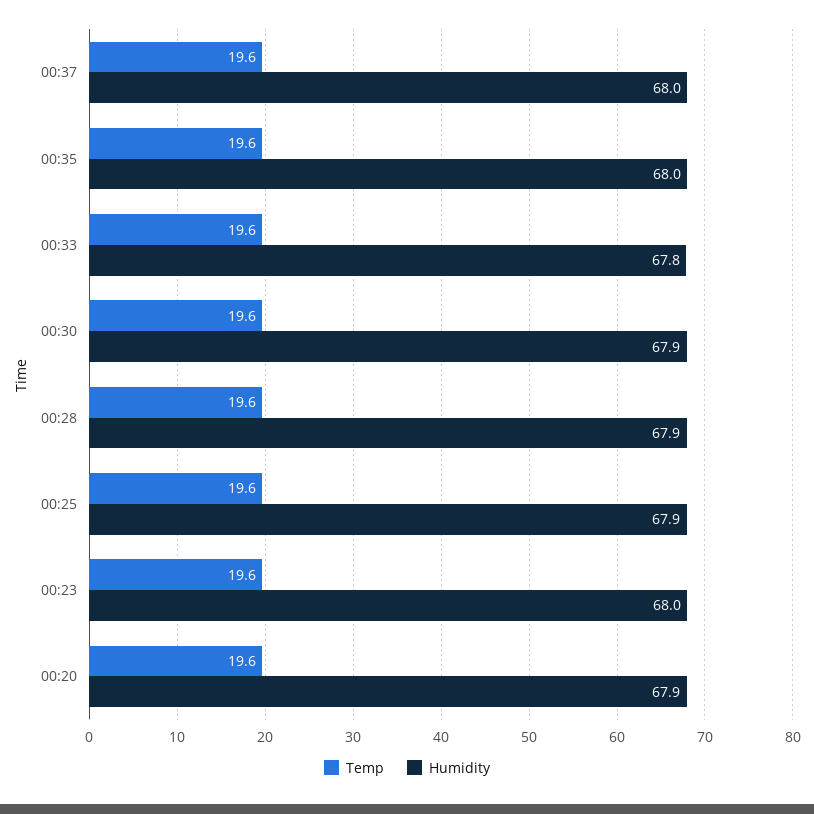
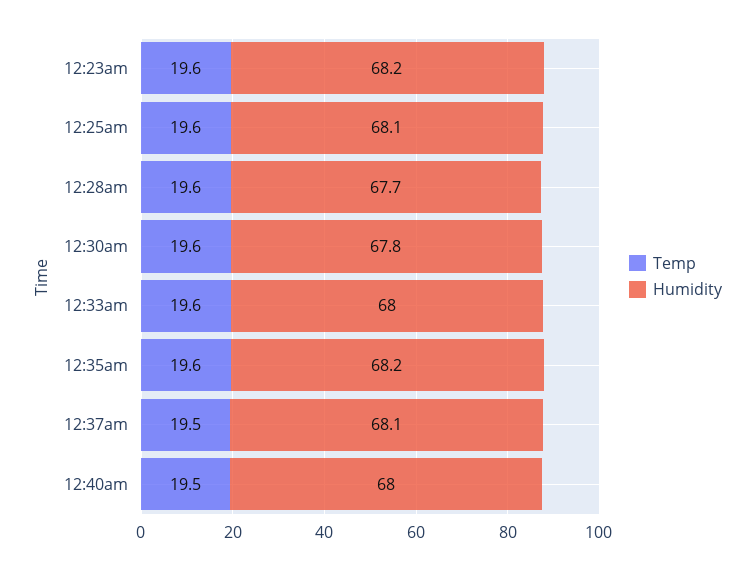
Temp, 00:37: 19.6 -> 19.5
Humidity, 00:37: 68 -> 68.1
Humidity, 00:35: 68 -> 68.2
Humidity, 00:33: 67.8 -> 68
Humidity, 00:30: 67.9 -> 67.8
Humidity, 00:28: 67.9 -> 67.7
Humidity, 00:25: 67.9 -> 68.1
Humidity, 00:23: 68 -> 68.2
Temp, 00:20: 19.6 -> none
Humidity, 00:20: 67.9 -> none
Temp, 12:40am: none -> 19.5
Humidity, 12:40am: none -> 68

